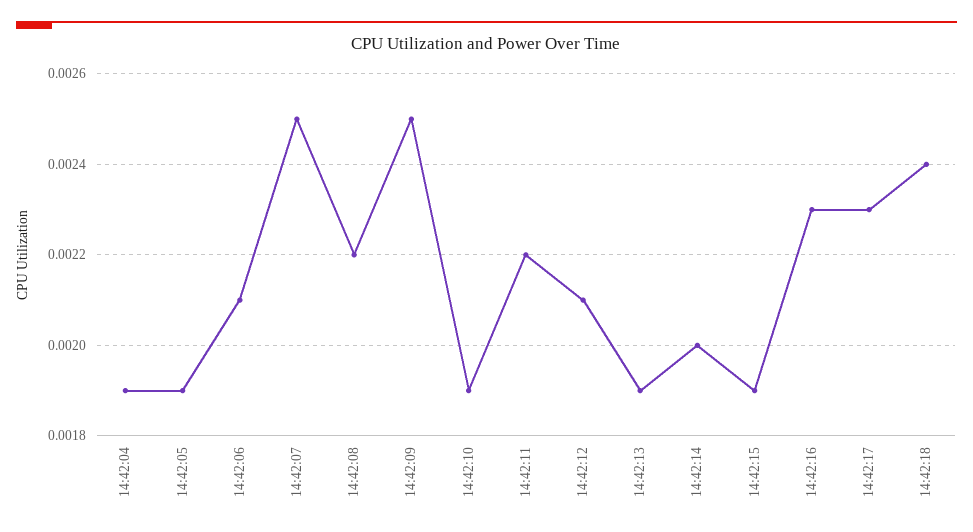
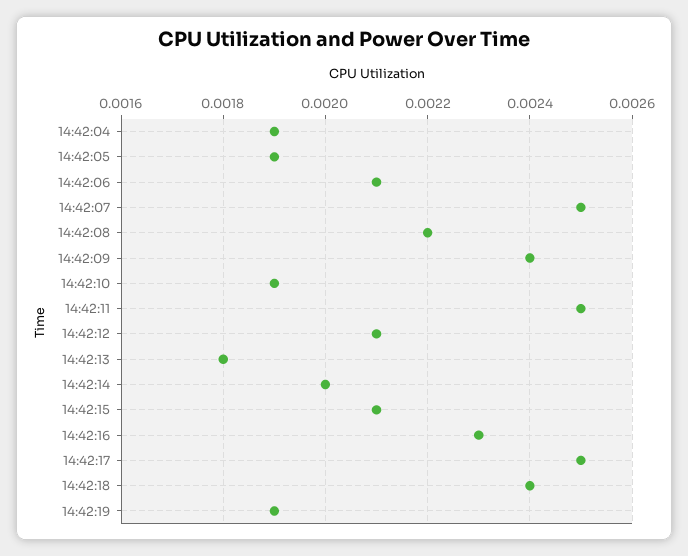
14:42:09: 0.0025 -> 0.0024
14:42:11: 0.0022 -> 0.0025
14:42:13: 0.0019 -> 0.0018
14:42:15: 0.0019 -> 0.0021
14:42:17: 0.0023 -> 0.0025
14:42:19: none -> 0.0019

